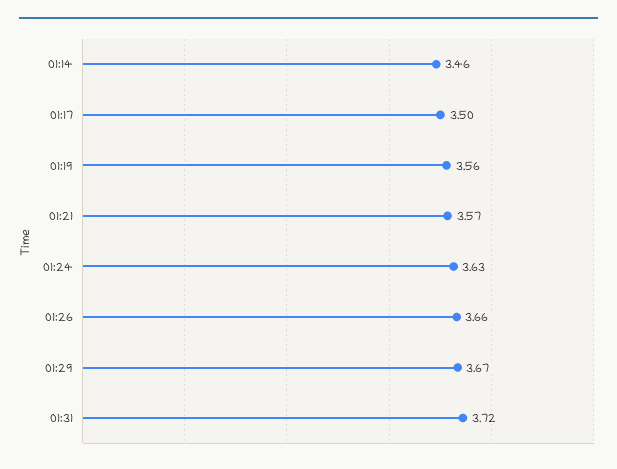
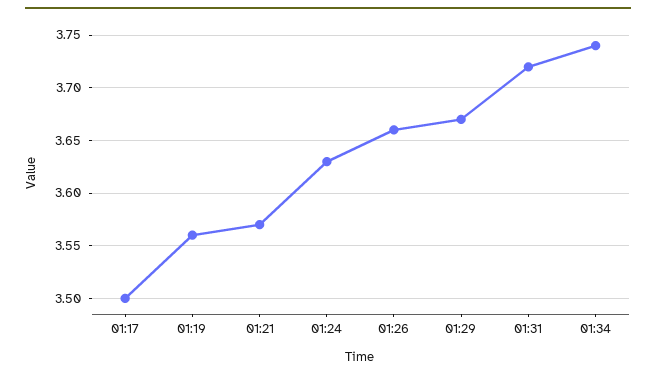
01:14: 3.46 -> none
01:34: none -> 3.74

